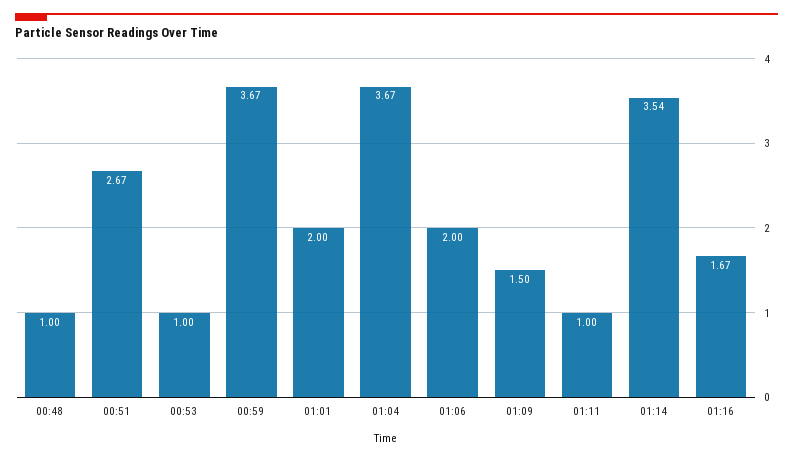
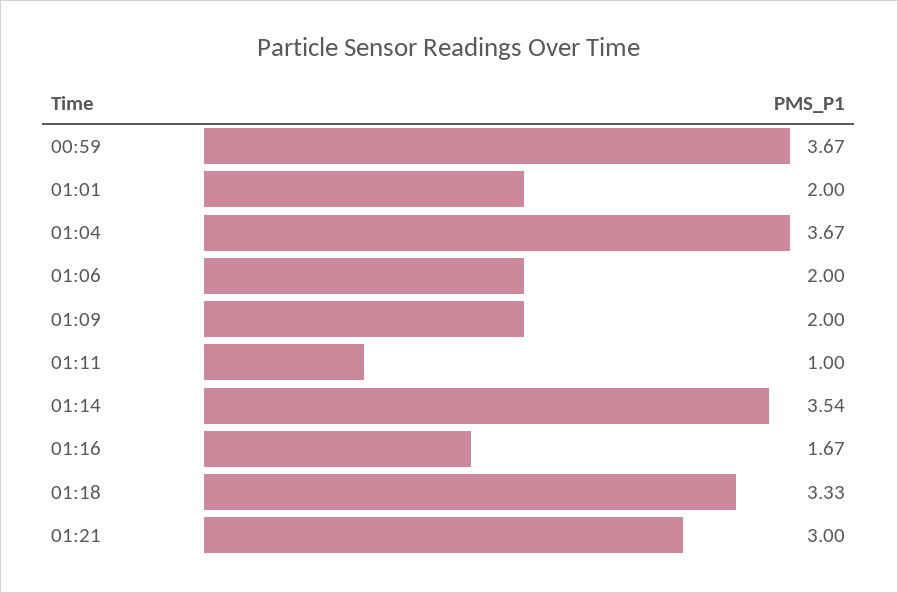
00:48: 1 -> none
00:51: 2.67 -> none
00:53: 1 -> none
01:09: 1.5 -> 2
01:18: none -> 3.33
01:21: none -> 3

